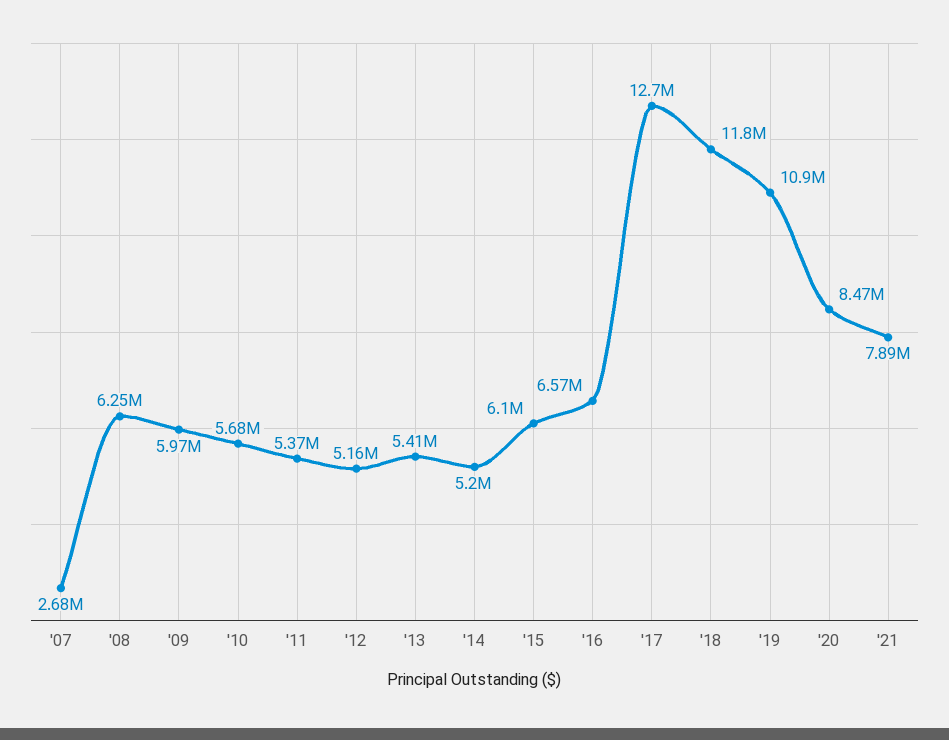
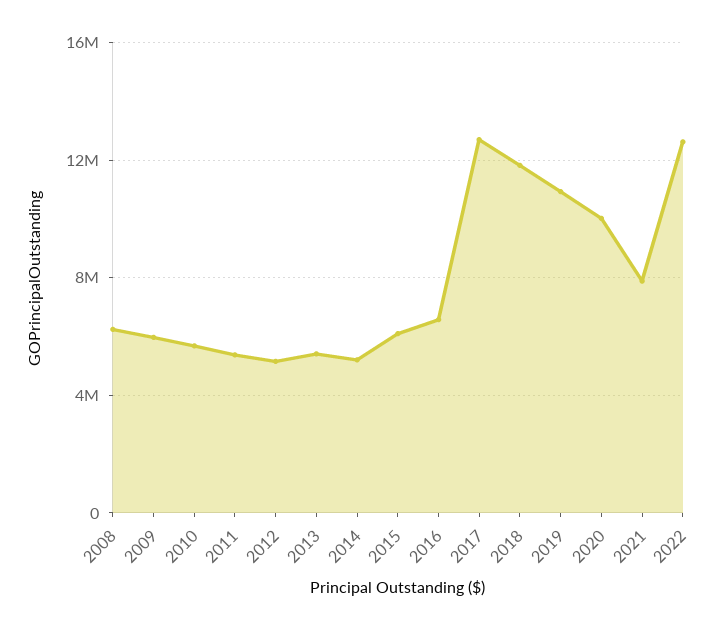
'07: 2680000 -> none
'20: 8470000 -> 10000000
2022: none -> 12500000

